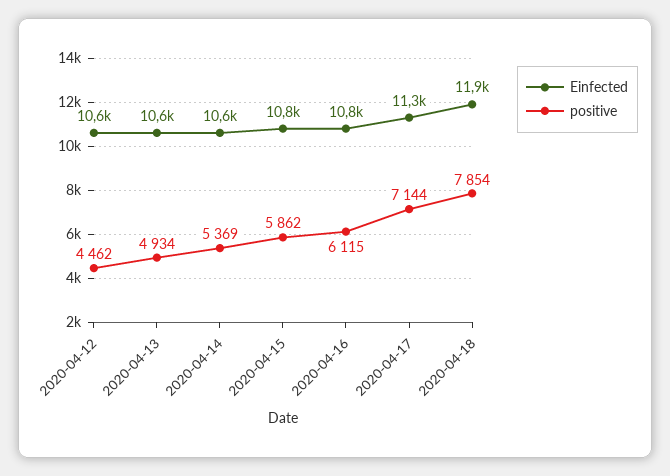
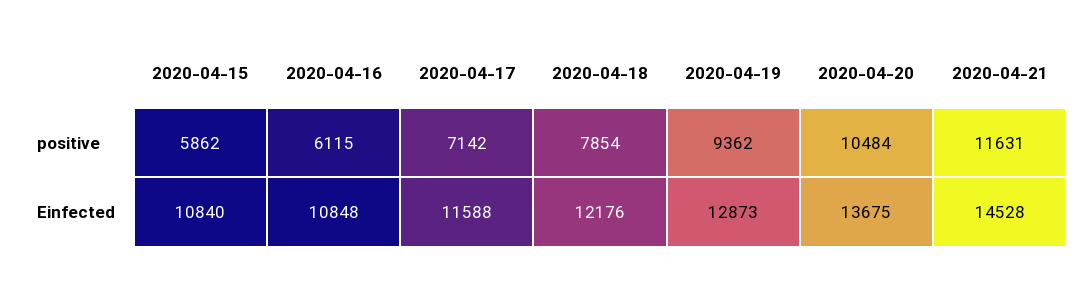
Einfected, 2020-04-12: 10600 -> none
positive, 2020-04-12: 4462 -> none
Einfected, 2020-04-13: 10600 -> none
positive, 2020-04-13: 4934 -> none
Einfected, 2020-04-14: 10600 -> none
positive, 2020-04-14: 5369 -> none
Einfected, 2020-04-17: 11300 -> 11588
positive, 2020-04-17: 7144 -> 7142
Einfected, 2020-04-18: 11900 -> 12176
positive, 2020-04-19: none -> 9362
positive, 2020-04-20: none -> 10484
positive, 2020-04-21: none -> 11631
Einfected, 2020-04-19: none -> 12873
Einfected, 2020-04-20: none -> 13675
Einfected, 2020-04-21: none -> 14528

